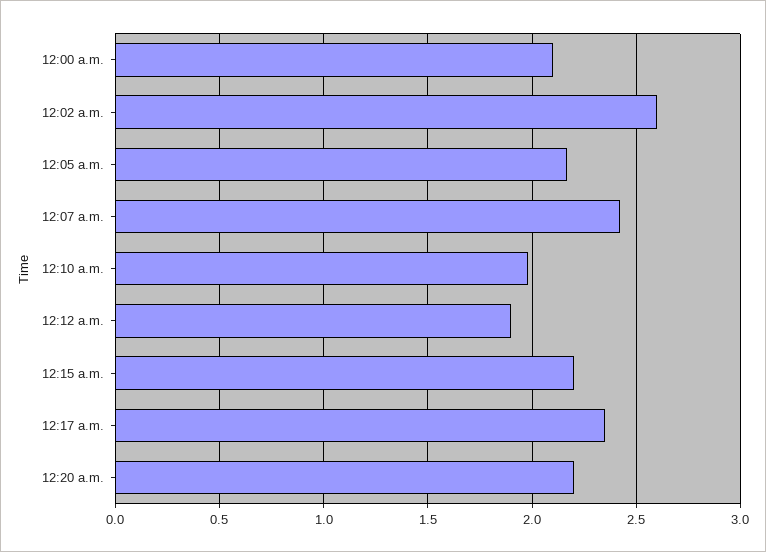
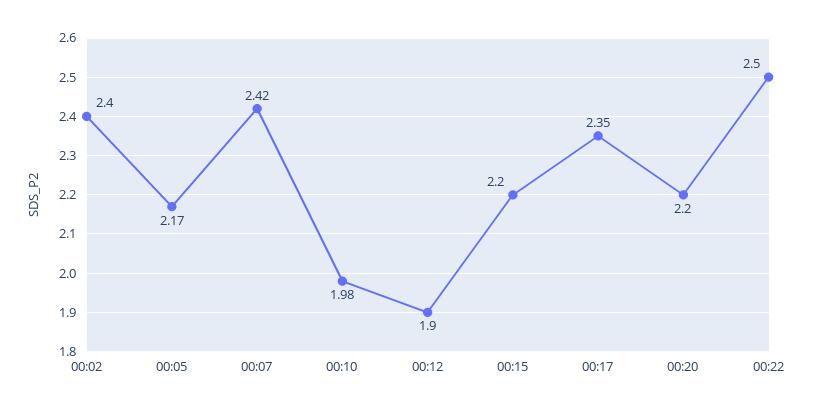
12:00 a.m.: 2.1 -> none
12:02 a.m.: 2.6 -> 2.4
00:22: none -> 2.5

